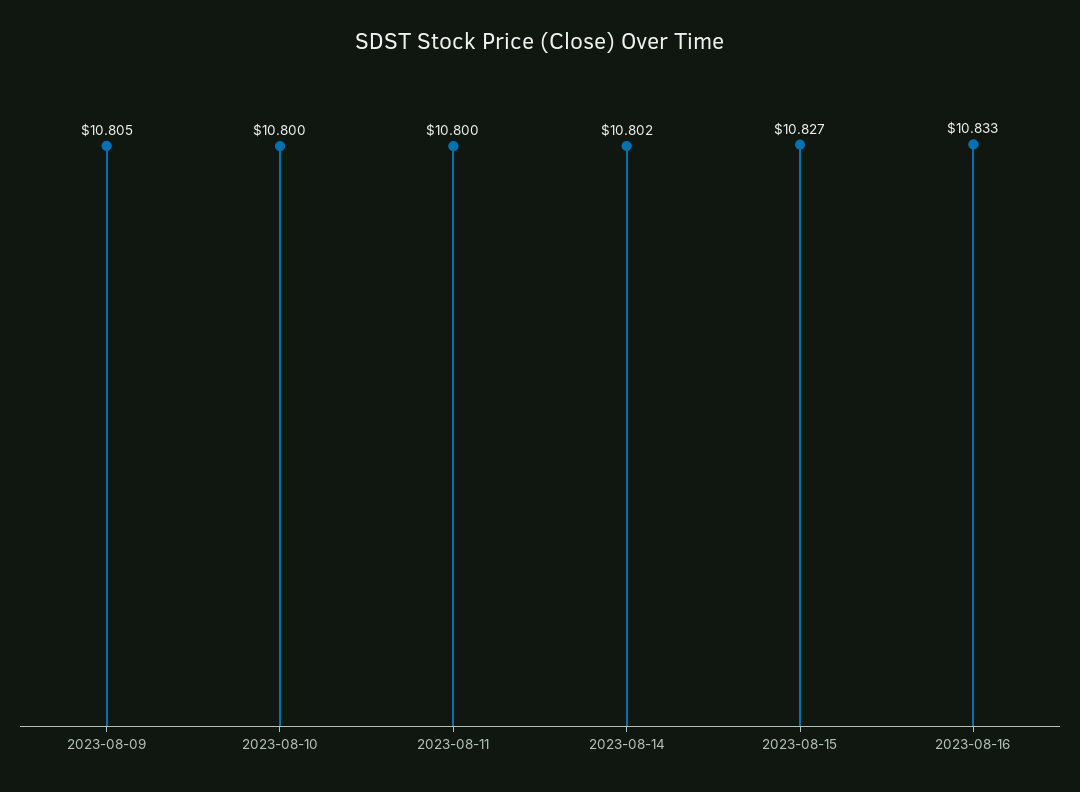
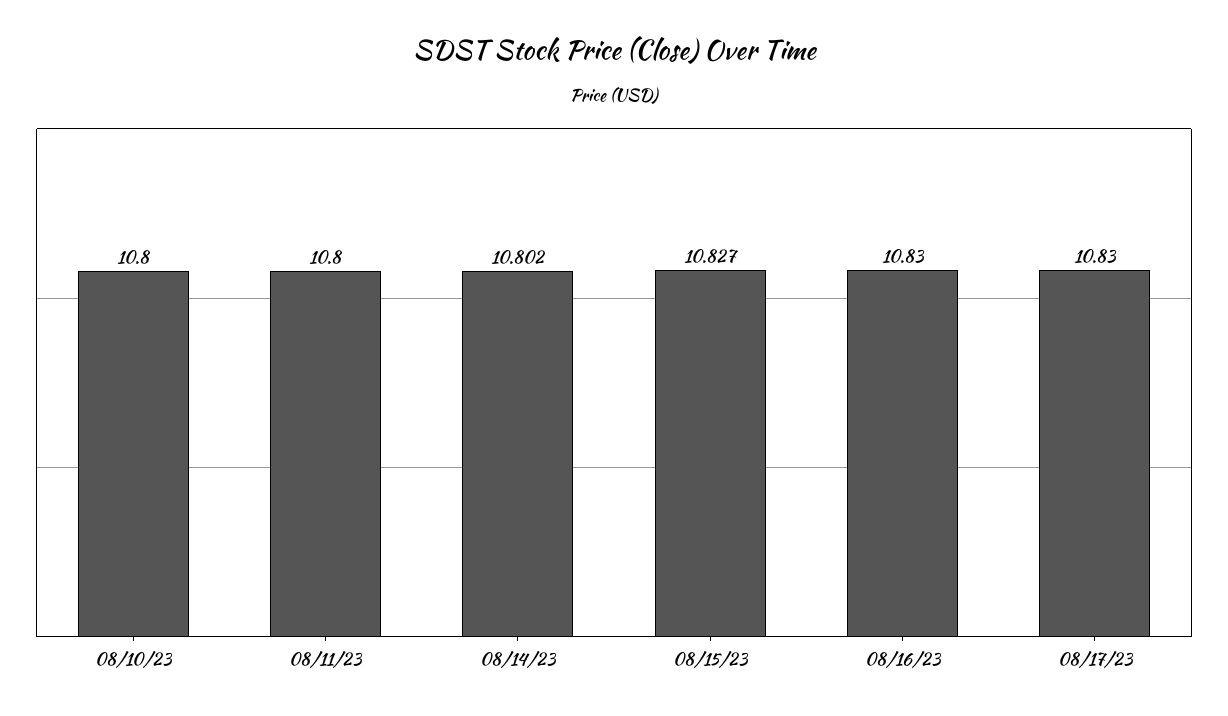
2023-08-09: 10.805 -> none
2023-08-16: 10.833 -> 10.83
08/17/23: none -> 10.83

